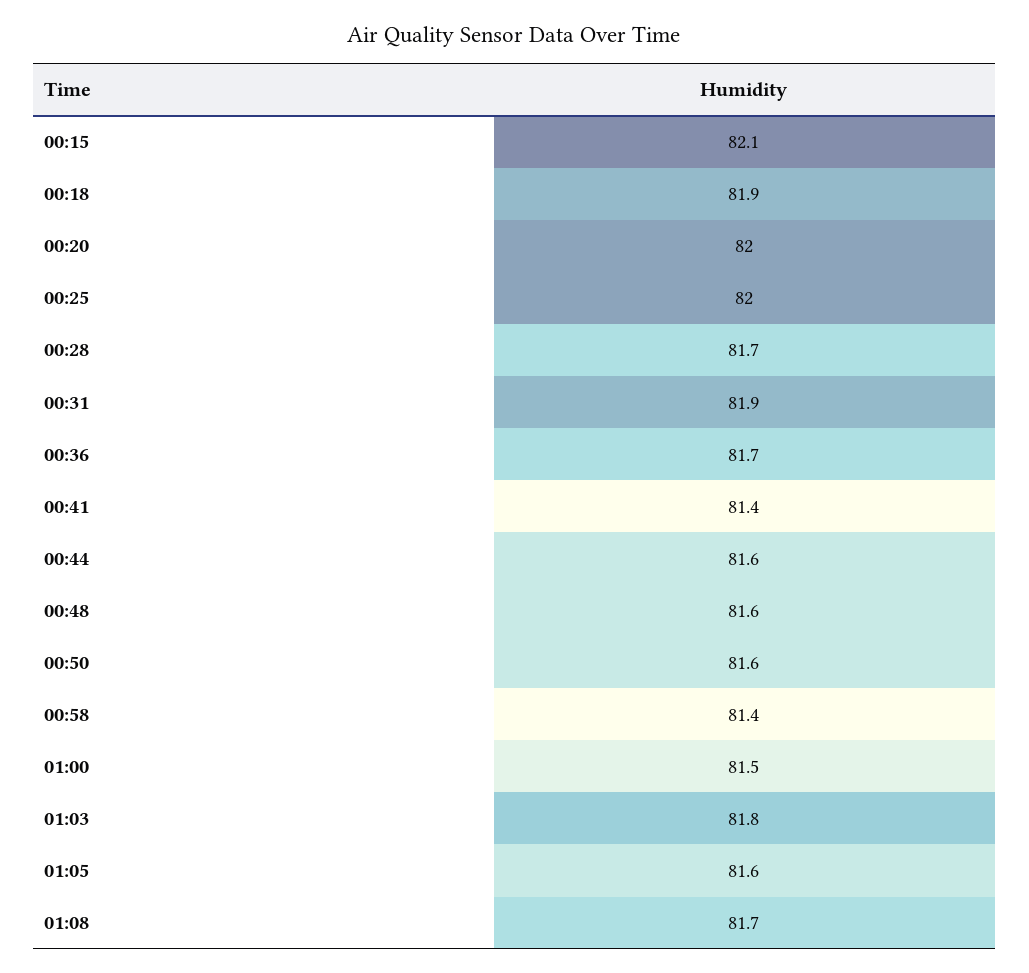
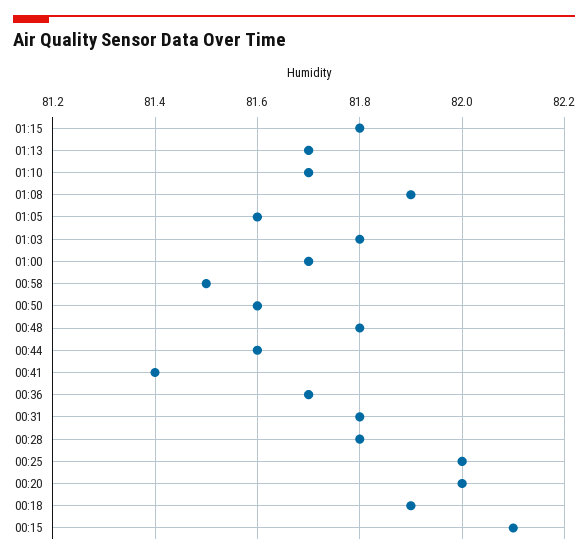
00:28: 81.7 -> 81.8
00:31: 81.9 -> 81.8
00:48: 81.6 -> 81.8
00:58: 81.4 -> 81.5
01:00: 81.5 -> 81.7
01:08: 81.7 -> 81.9
01:15: none -> 81.8
01:13: none -> 81.7
01:10: none -> 81.7

